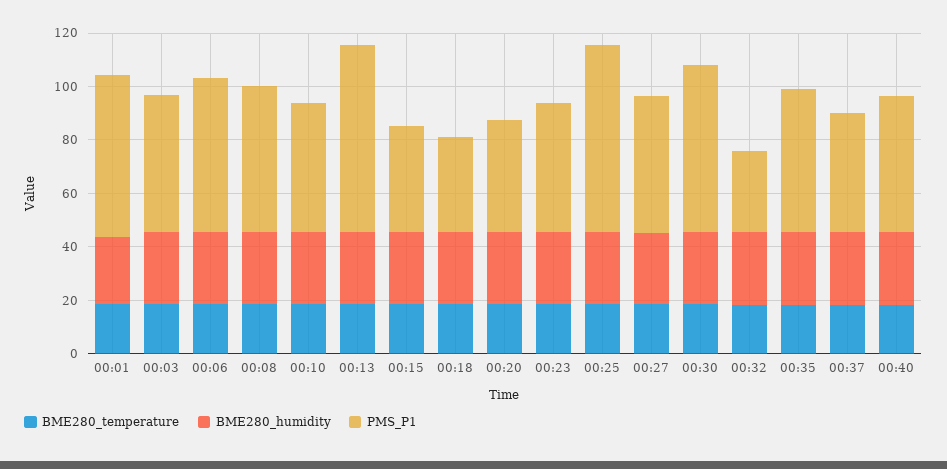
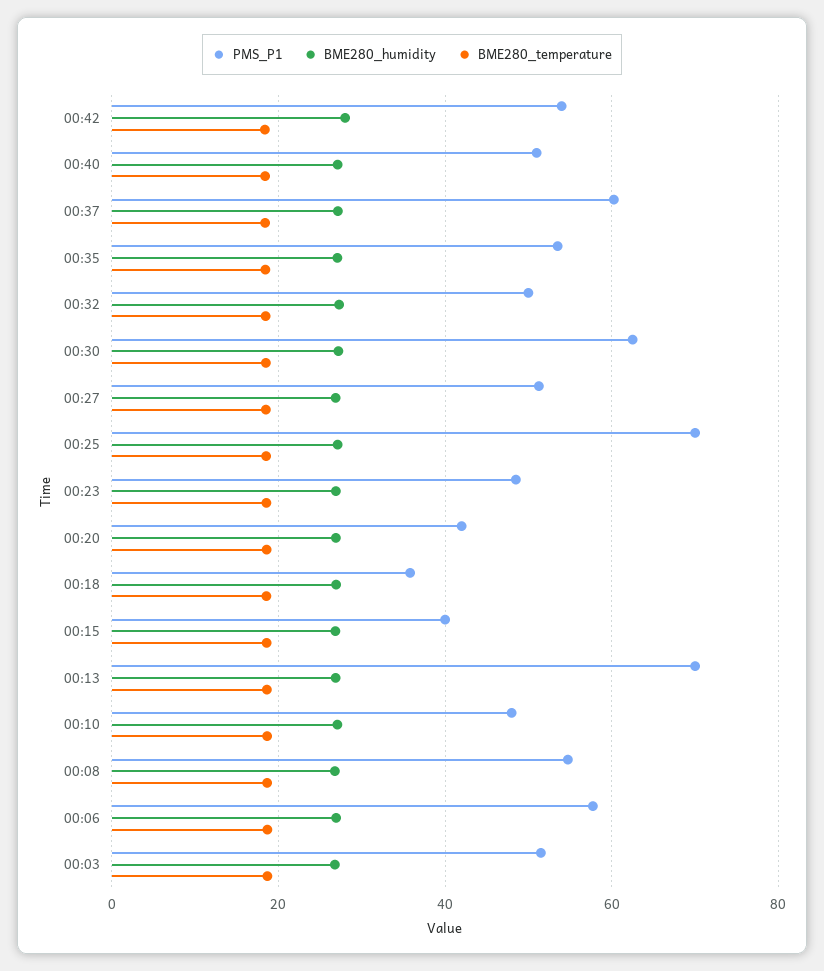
BME280_temperature, 00:01: 20 -> none
BME280_humidity, 00:01: 25 -> none
PMS_P1, 00:01: 60 -> none
PMS_P1, 00:32: 30 -> 50
PMS_P1, 00:37: 45 -> 60
PMS_P1, 00:42: none -> 54
BME280_humidity, 00:42: none -> 28
BME280_temperature, 00:42: none -> 18

